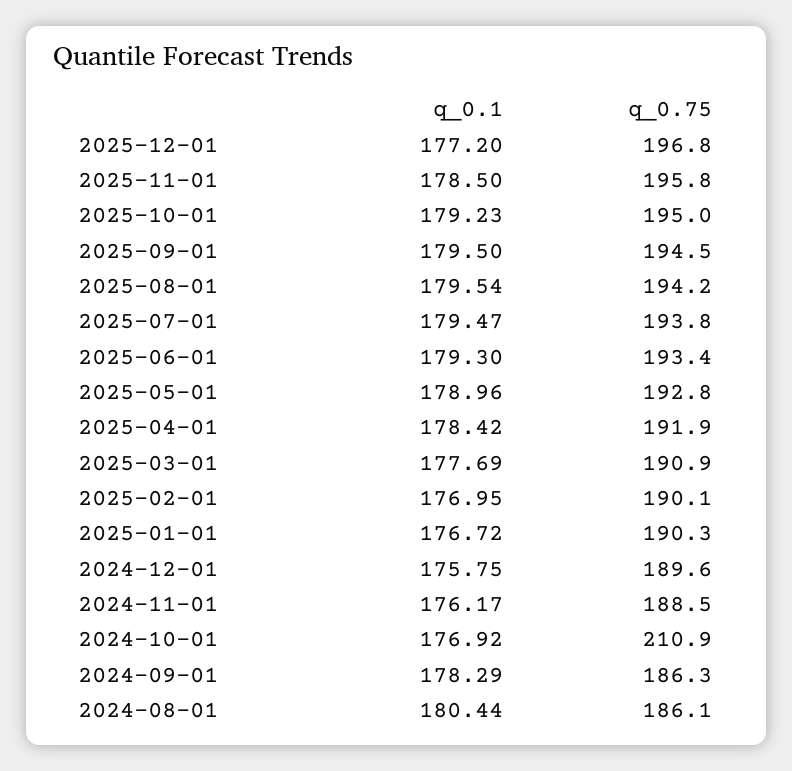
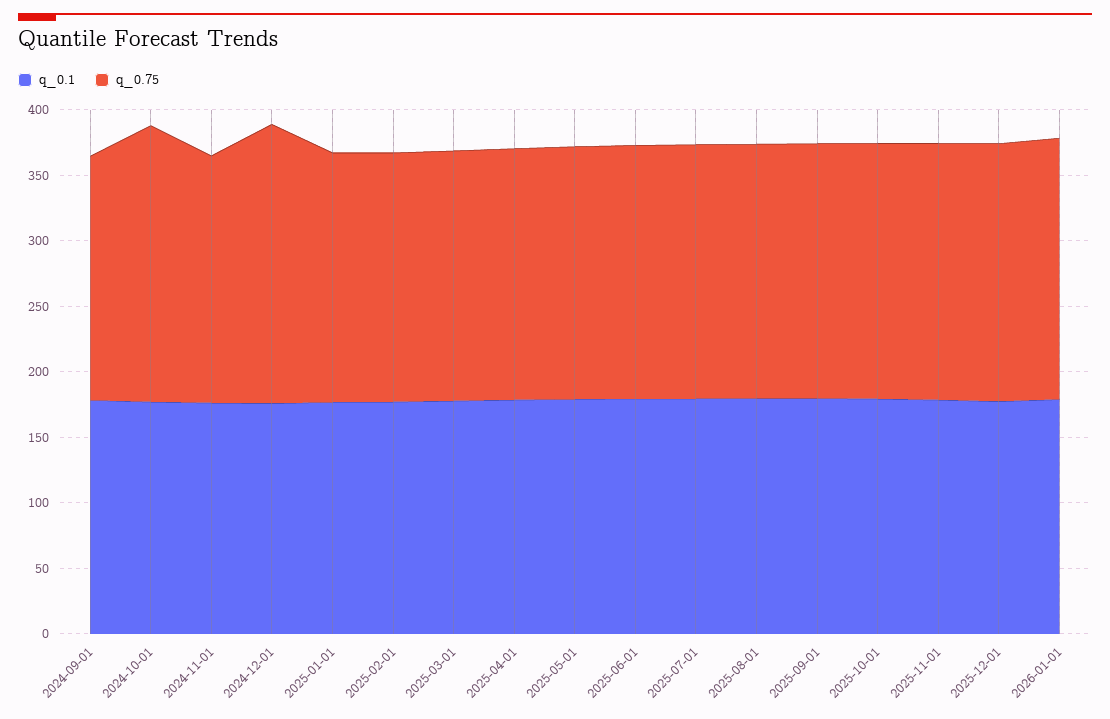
q_0.75, 2024-12-01: 189.6 -> 210
q_0.1, 2024-08-01: 180.44 -> none
q_0.75, 2024-08-01: 186.1 -> none
q_0.1, 2026-01-01: none -> 180
q_0.75, 2026-01-01: none -> 200

